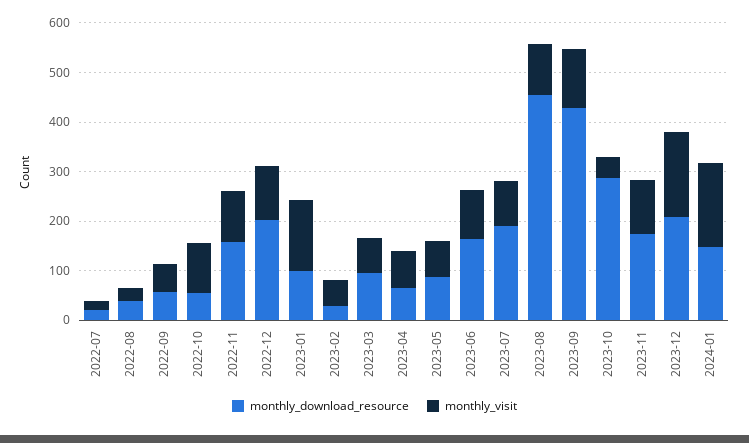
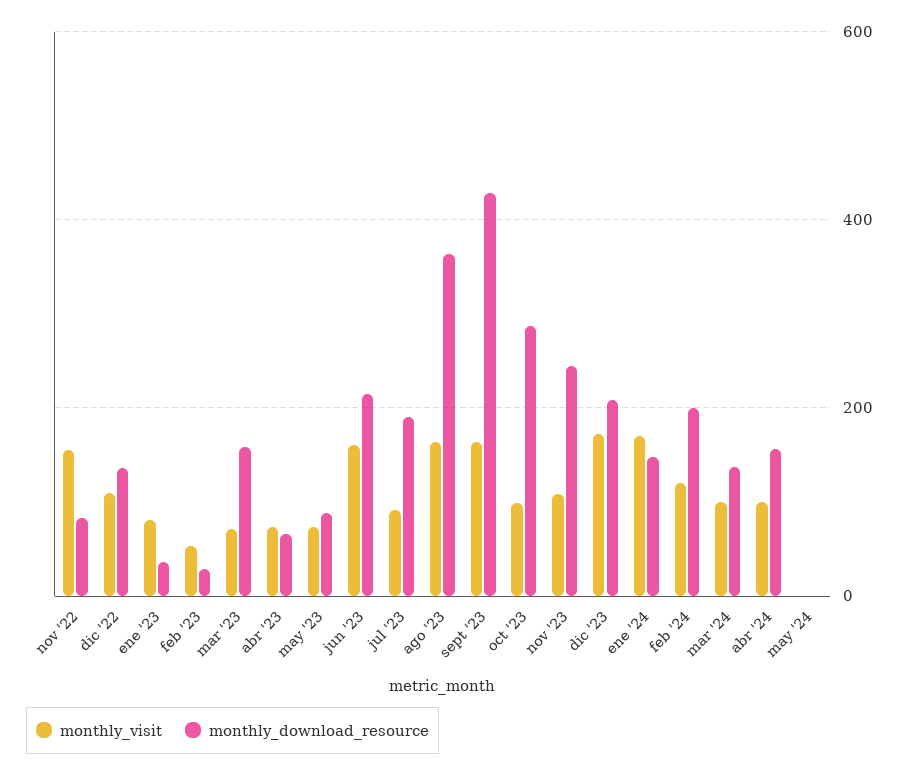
monthly_download_resource, 2022-07: 20 -> none
monthly_visit, 2022-07: 20 -> none
monthly_download_resource, 2022-08: 40 -> none
monthly_visit, 2022-08: 20 -> none
monthly_download_resource, 2022-09: 60 -> none
monthly_visit, 2022-09: 60 -> none
monthly_download_resource, 2022-10: 60 -> none
monthly_visit, 2022-10: 100 -> none
monthly_download_resource, 2022-11: 160 -> 80
monthly_visit, 2022-11: 100 -> 160
monthly_download_resource, 2022-12: 200 -> 140
monthly_download_resource, 2023-01: 100 -> 40
monthly_visit, 2023-01: 140 -> 80
monthly_download_resource, 2023-03: 100 -> 160
monthly_download_resource, 2023-06: 160 -> 220
monthly_visit, 2023-06: 100 -> 160
monthly_download_resource, 2023-08: 460 -> 360
monthly_visit, 2023-08: 100 -> 160
monthly_visit, 2023-09: 120 -> 160
monthly_visit, 2023-10: 40 -> 100
monthly_download_resource, 2023-11: 180 -> 240
monthly_visit, feb '24: none -> 120
monthly_download_resource, feb '24: none -> 200
monthly_visit, mar '24: none -> 100
monthly_download_resource, mar '24: none -> 140
monthly_visit, abr '24: none -> 100
monthly_download_resource, abr '24: none -> 160
monthly_visit, may '24: none -> 0
monthly_download_resource, may '24: none -> 0

